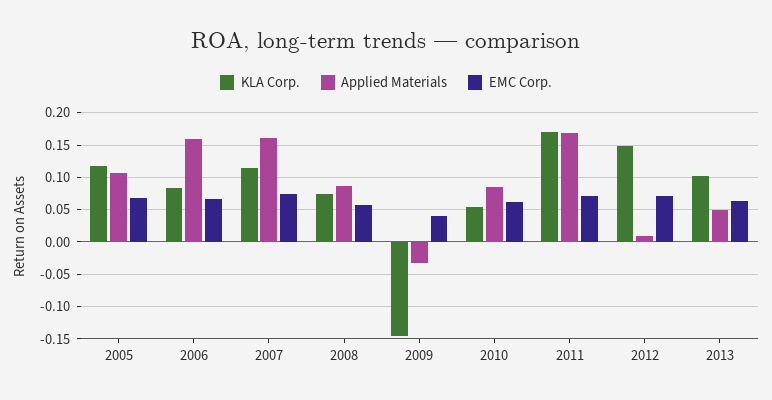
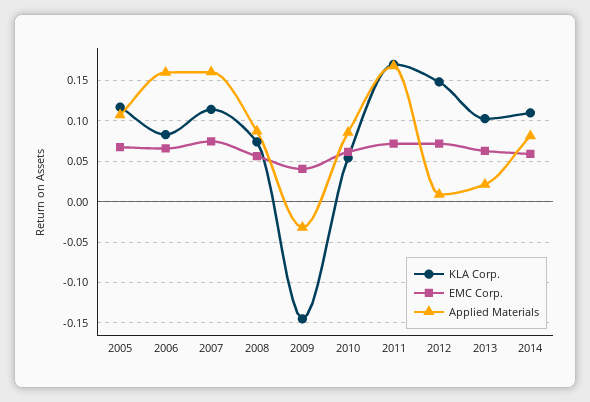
Applied Materials, 2013: 0.05 -> 0.02
KLA Corp., 2014: none -> 0.11
EMC Corp., 2014: none -> 0.06
Applied Materials, 2014: none -> 0.08

